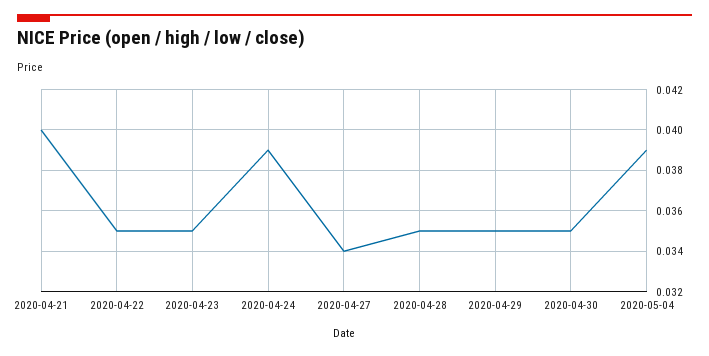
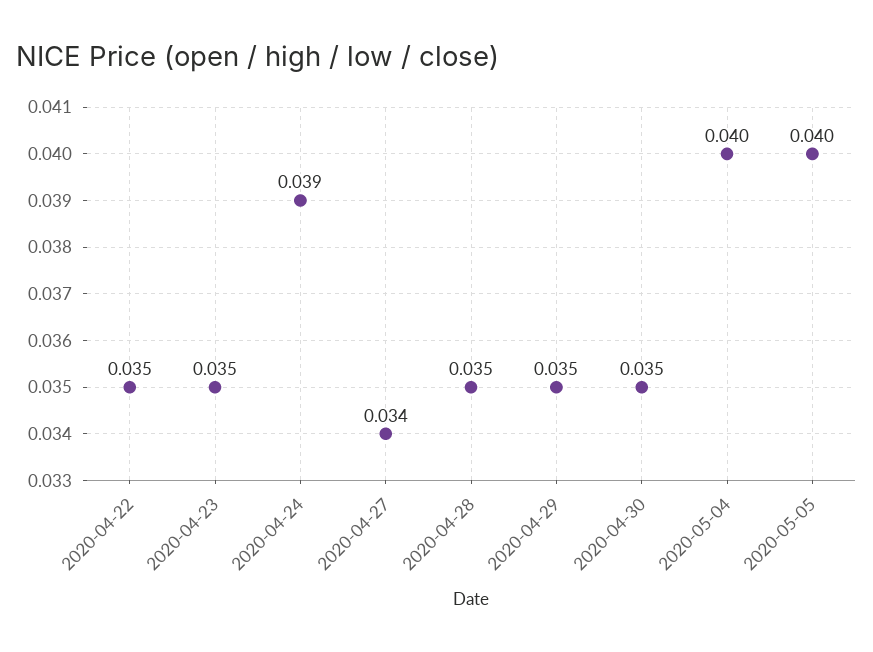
2020-04-21: 0.04 -> none
2020-05-04: 0.039 -> 0.04
2020-05-05: none -> 0.04

